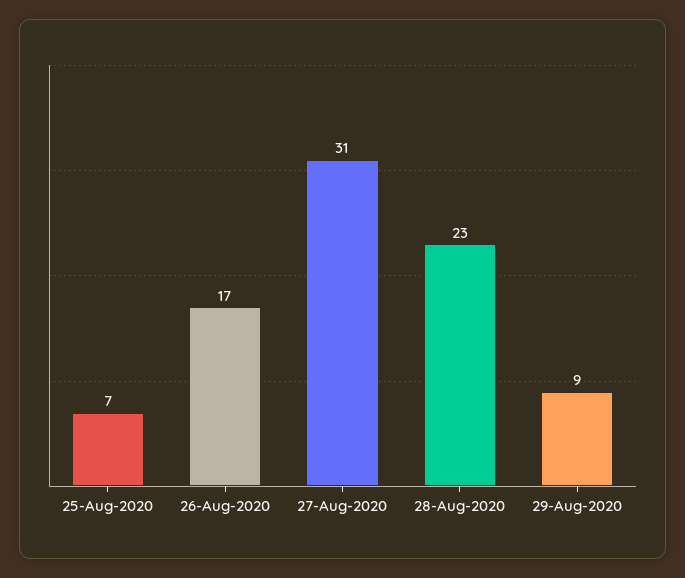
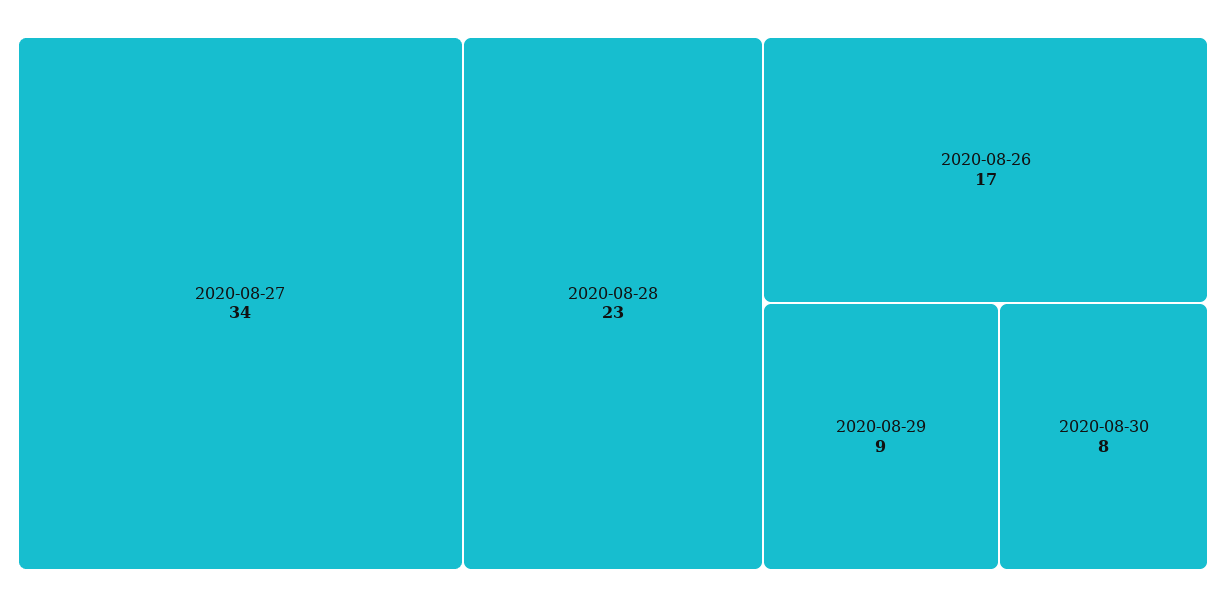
25-Aug-2020: 7 -> none
27-Aug-2020: 31 -> 34
2020-08-30: none -> 8

